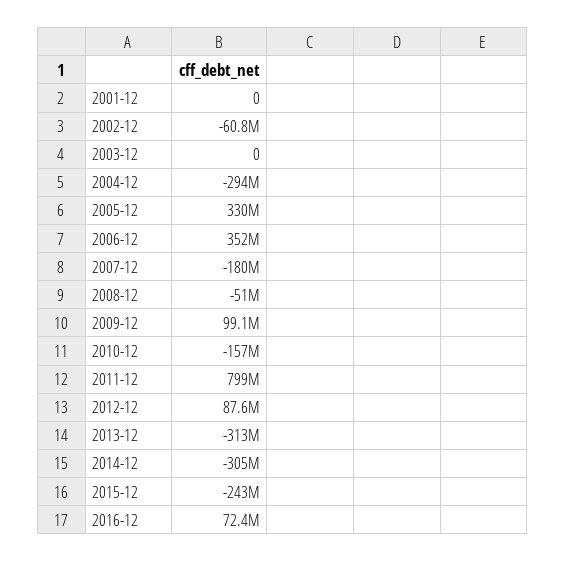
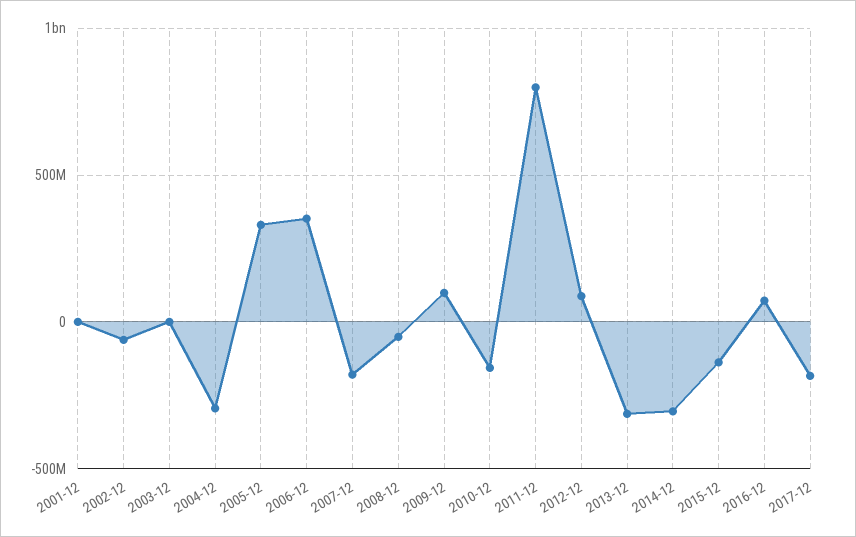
2015-12: -243000000 -> -150000000
2017-12: none -> -200000000

